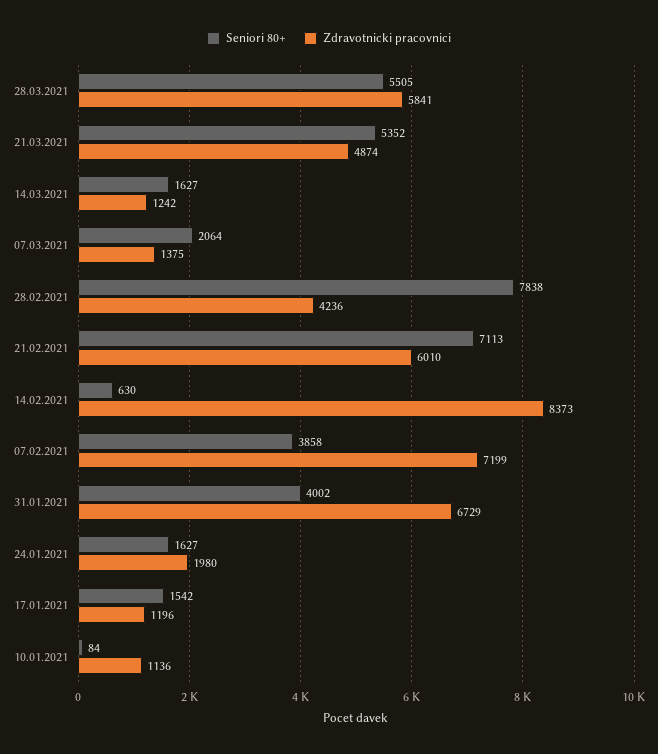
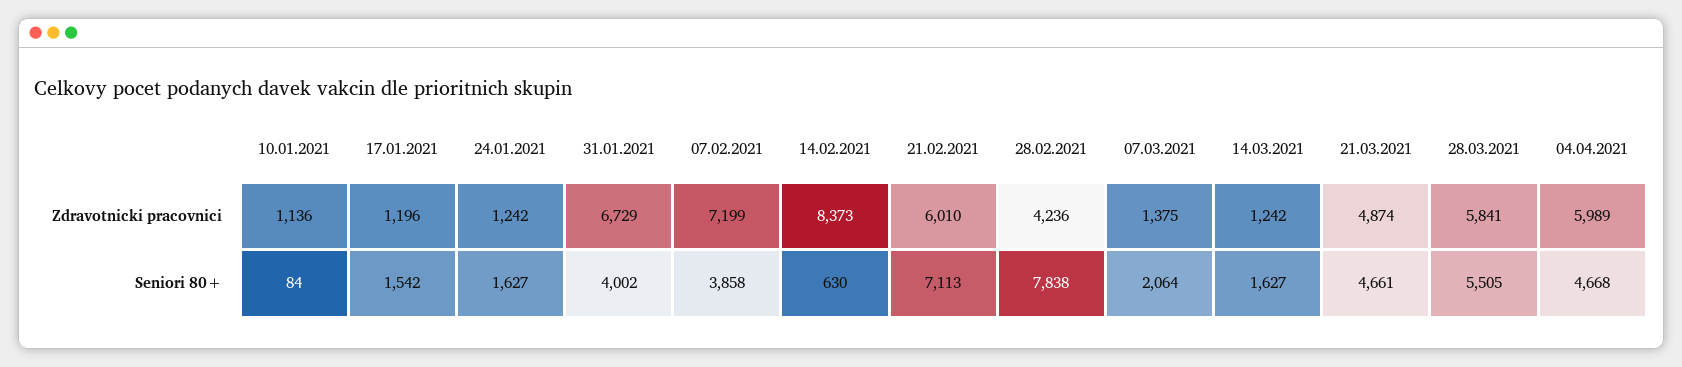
Seniori 80+, 21.03.2021: 5352 -> 4661
Zdravotnicki pracovnici, 24.01.2021: 1980 -> 1242
Zdravotnicki pracovnici, 04.04.2021: none -> 5989
Seniori 80+, 04.04.2021: none -> 4668

